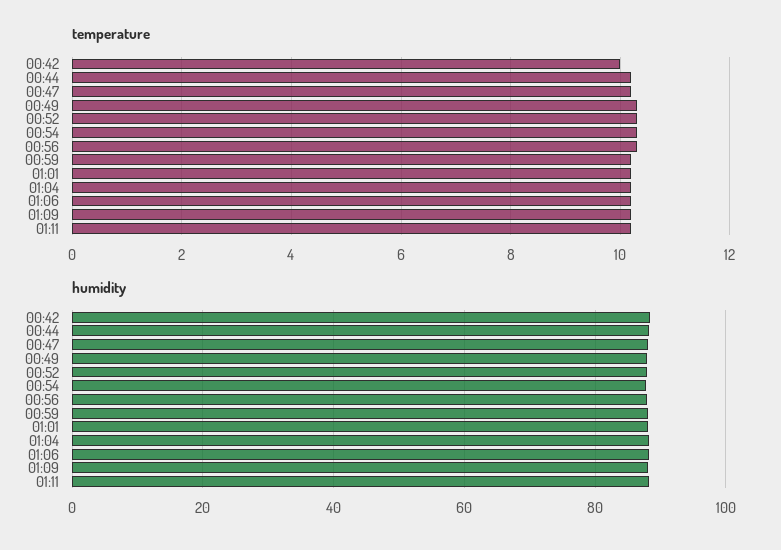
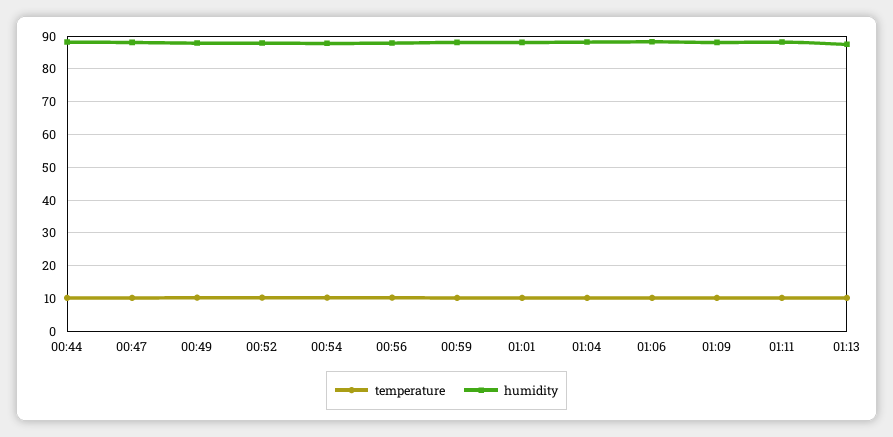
temperature, 00:42: 10 -> none
humidity, 00:42: 88 -> none
temperature, 01:13: none -> 10
humidity, 01:13: none -> 88

